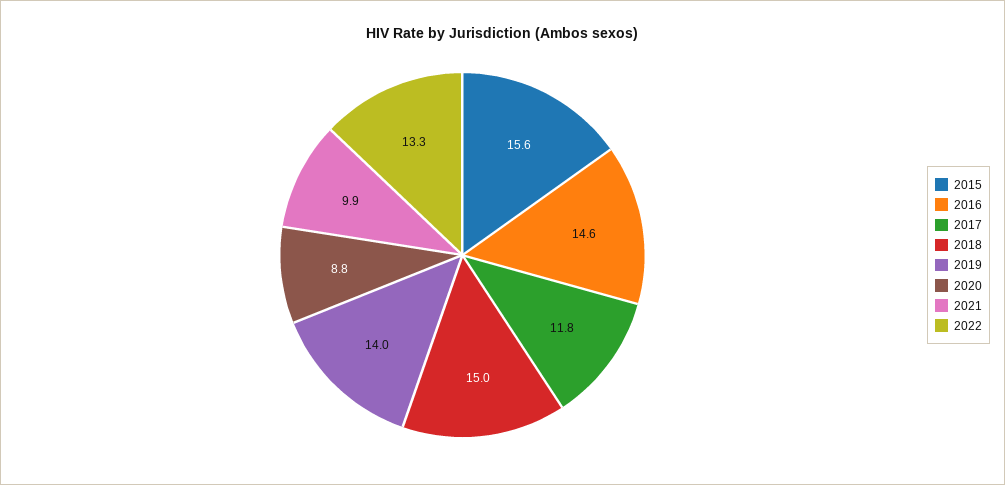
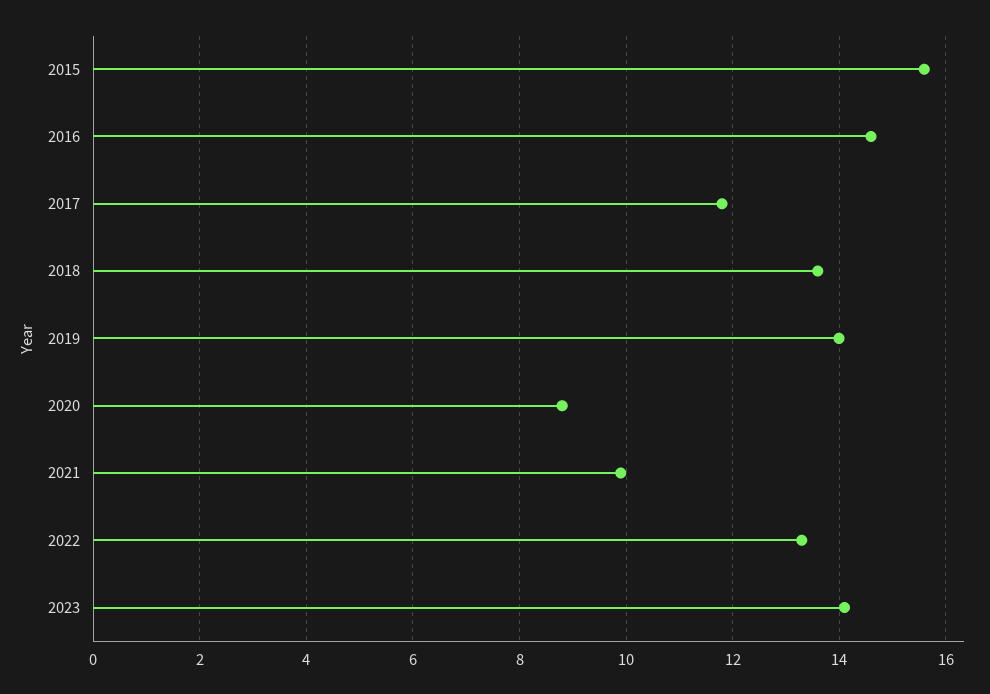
2018: 15 -> 13.5
2023: none -> 14

